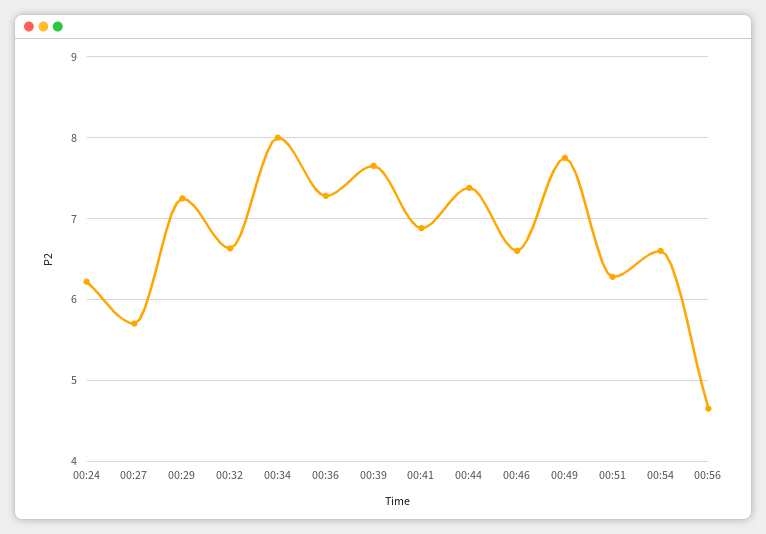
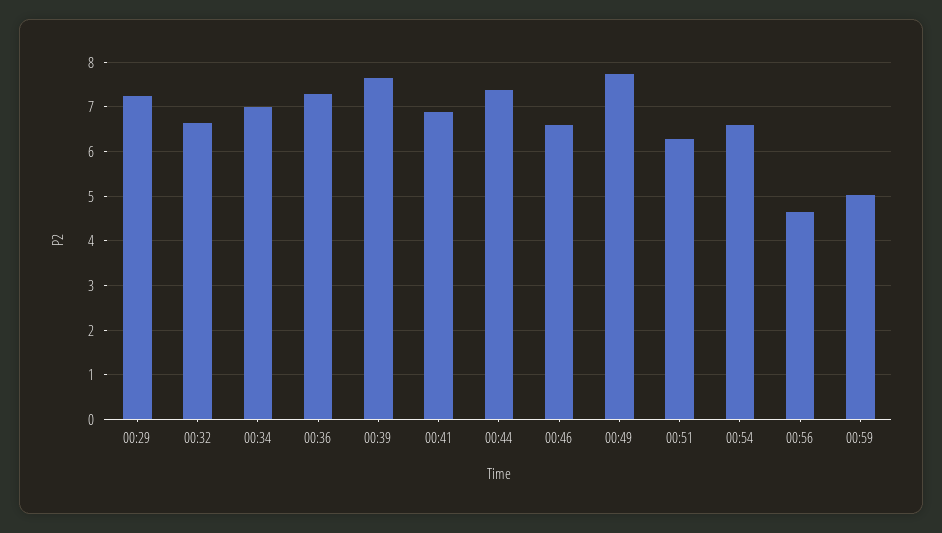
00:24: 6.2 -> none
00:27: 5.7 -> none
00:34: 8 -> 7
00:59: none -> 5

